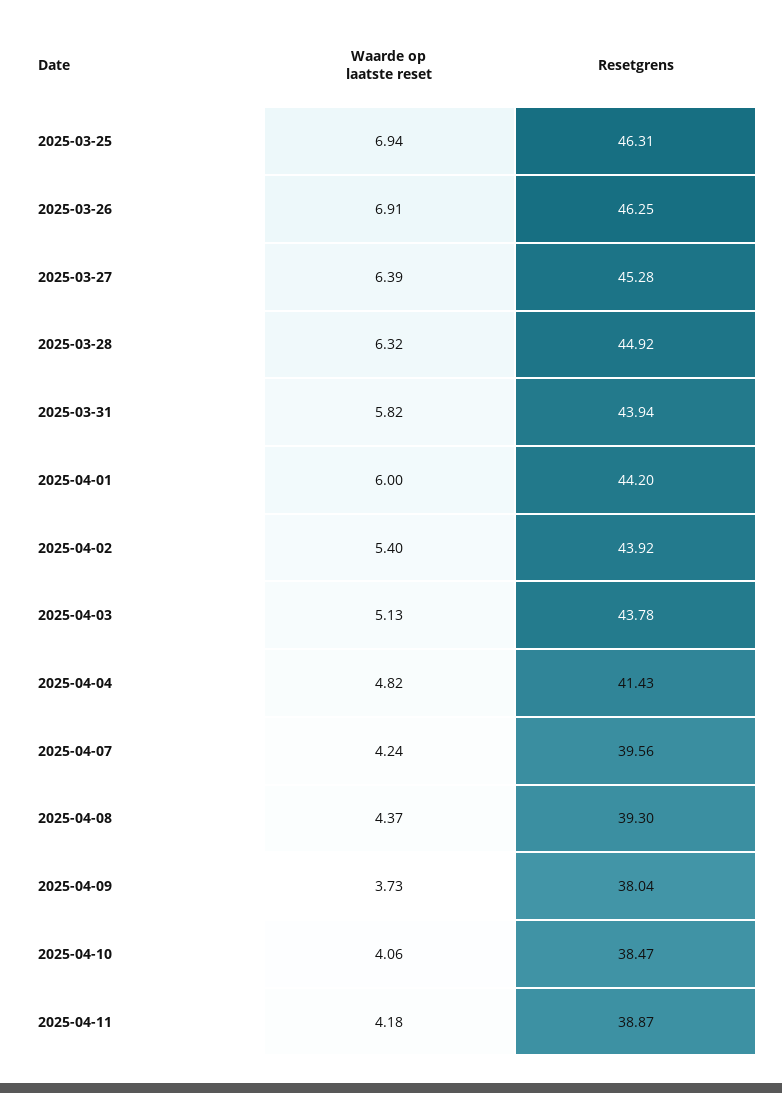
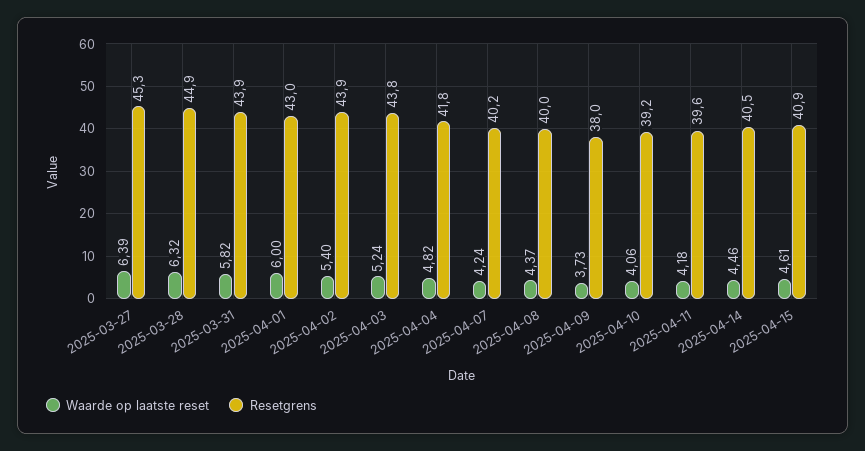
Waarde op laatste reset, 2025-03-25: 6.94 -> none
Resetgrens, 2025-03-25: 46.31 -> none
Waarde op laatste reset, 2025-03-26: 6.91 -> none
Resetgrens, 2025-03-26: 46.25 -> none
Resetgrens, 2025-04-01: 44.2 -> 43
Waarde op laatste reset, 2025-04-03: 5.13 -> 5.24
Resetgrens, 2025-04-04: 41.43 -> 41.8
Resetgrens, 2025-04-07: 39.56 -> 40.2
Resetgrens, 2025-04-08: 39.3 -> 40
Resetgrens, 2025-04-10: 38.47 -> 39.2
Resetgrens, 2025-04-11: 38.87 -> 39.6
Waarde op laatste reset, 2025-04-14: none -> 4.46
Resetgrens, 2025-04-14: none -> 40.5
Waarde op laatste reset, 2025-04-15: none -> 4.61
Resetgrens, 2025-04-15: none -> 40.9

